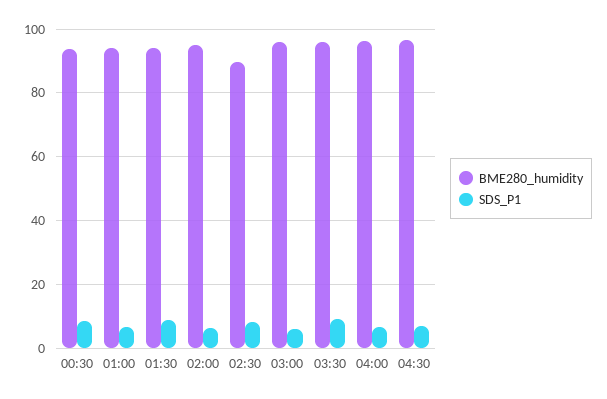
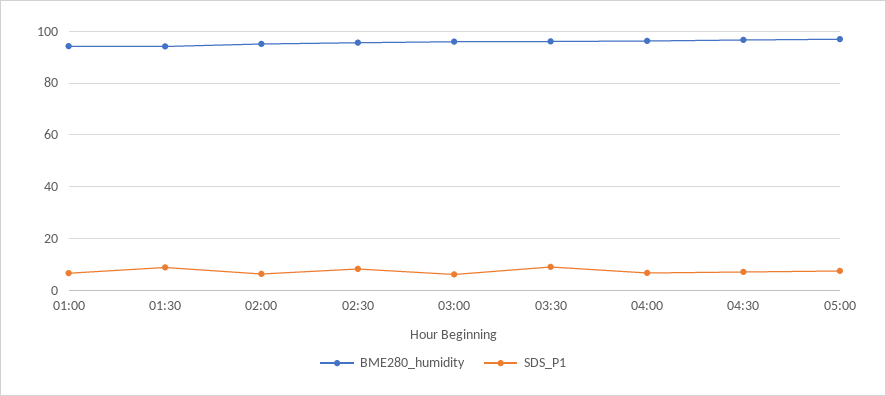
BME280_humidity, 00:30: 94 -> none
SDS_P1, 00:30: 8 -> none
BME280_humidity, 02:30: 90 -> 95
BME280_humidity, 05:00: none -> 97.5
SDS_P1, 05:00: none -> 7.5

